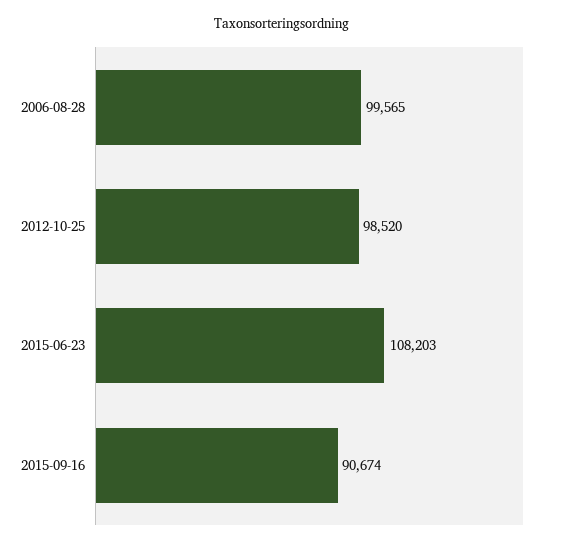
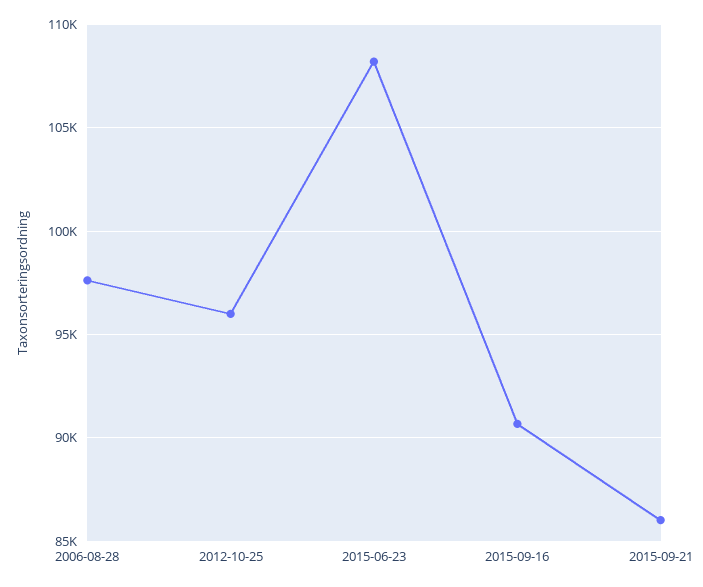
2006-08-28: 99565 -> 97500
2012-10-25: 98520 -> 96000
2015-09-21: none -> 86000

